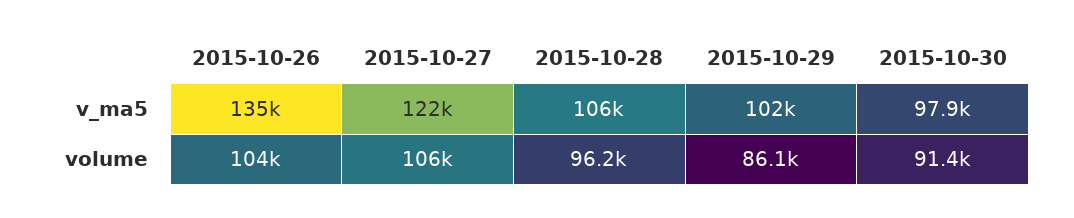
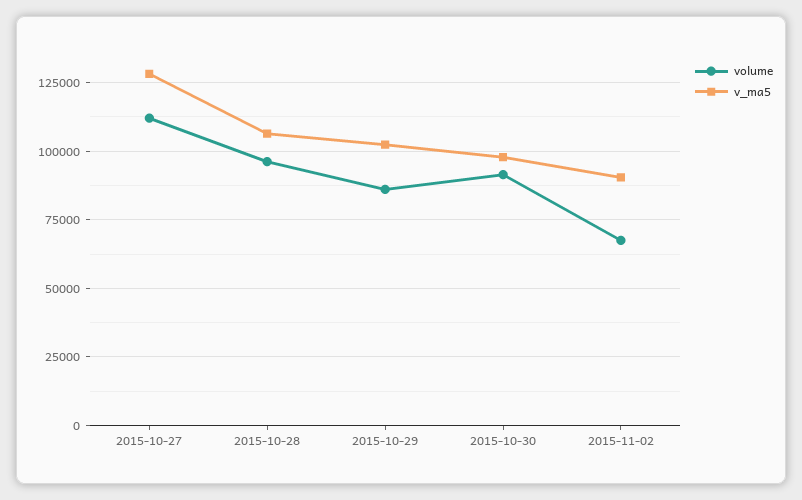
v_ma5, 2015-10-26: 135000 -> none
v_ma5, 2015-10-27: 122000 -> 127500
volume, 2015-10-26: 104000 -> none
volume, 2015-10-27: 106000 -> 112500
volume, 2015-11-02: none -> 67500
v_ma5, 2015-11-02: none -> 90000

